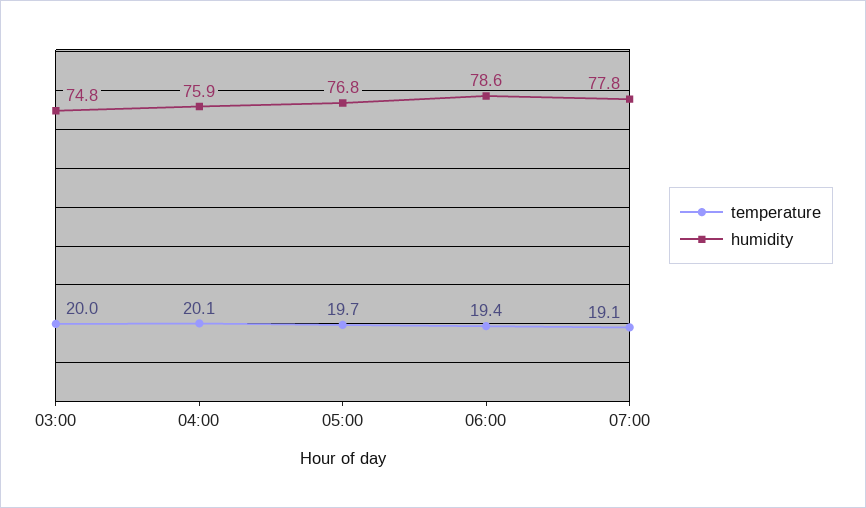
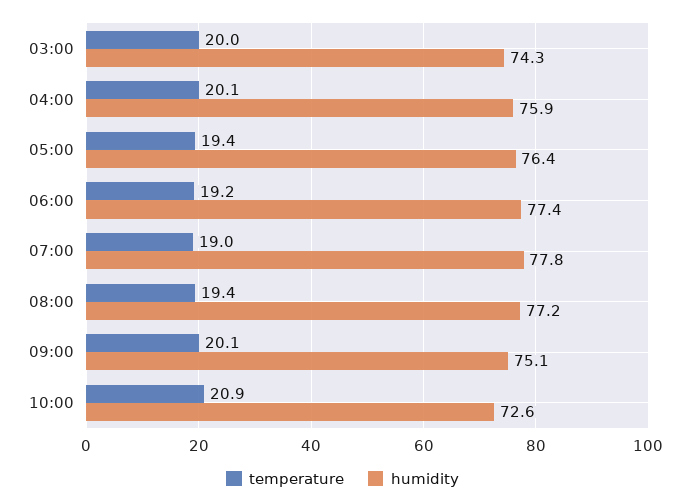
humidity, 03:00: 74.8 -> 74.3
temperature, 05:00: 19.7 -> 19.4
humidity, 05:00: 76.8 -> 76.4
temperature, 06:00: 19.4 -> 19.2
humidity, 06:00: 78.6 -> 77.4
temperature, 07:00: 19.1 -> 19
temperature, 08:00: none -> 19.4
humidity, 08:00: none -> 77.2
temperature, 09:00: none -> 20.1
humidity, 09:00: none -> 75.1
temperature, 10:00: none -> 20.9
humidity, 10:00: none -> 72.6

